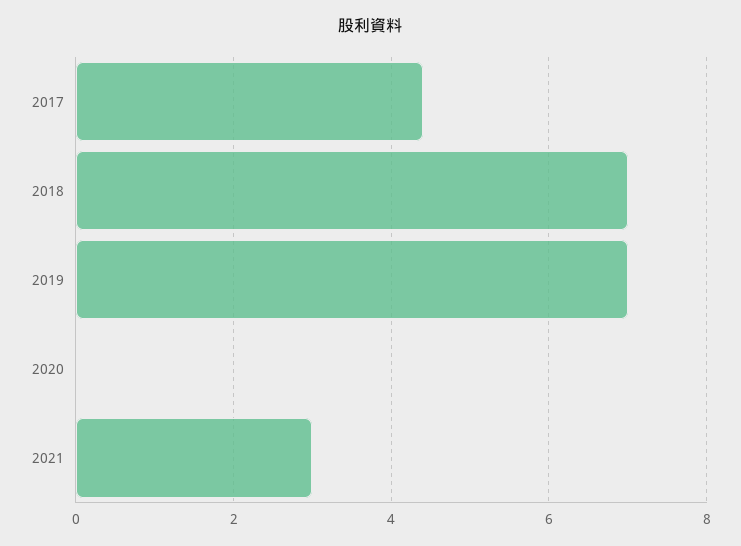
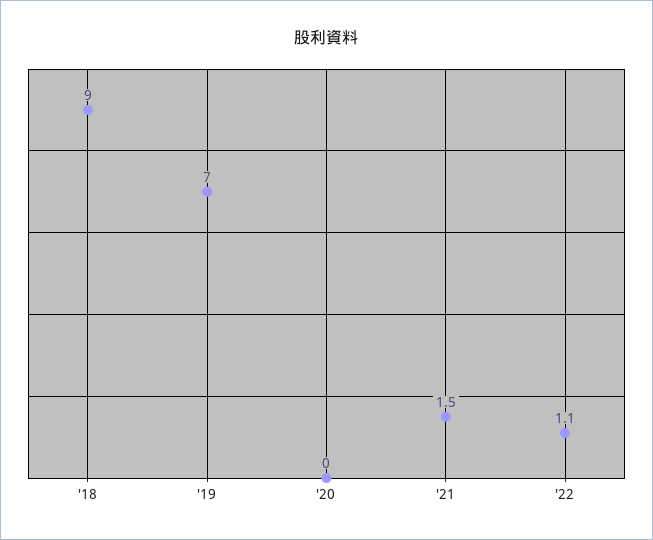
2017: 4.5 -> none
2018: 7 -> 9
2021: 3 -> 1.5
'22: none -> 1.1

